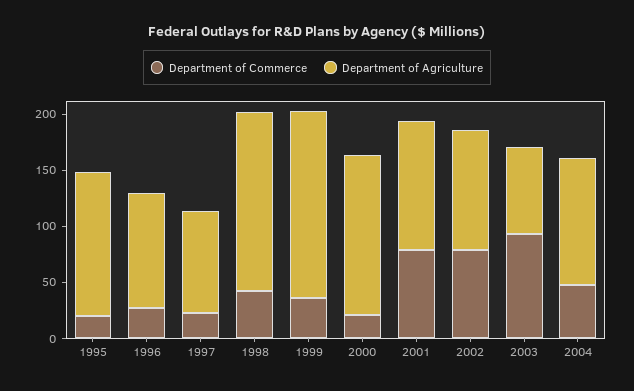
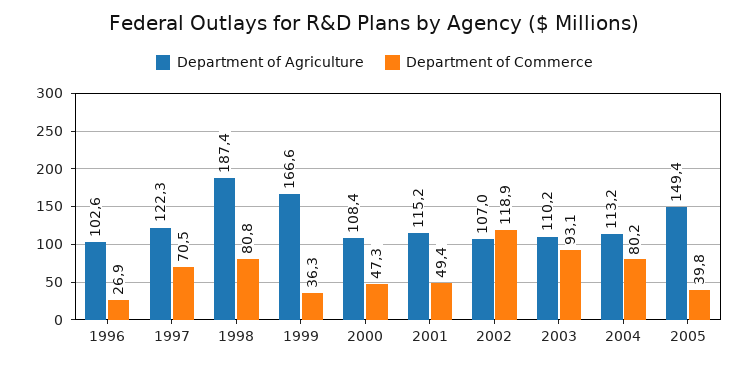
Department of Commerce, 1995: 20 -> none
Department of Agriculture, 1995: 130 -> none
Department of Commerce, 1997: 20 -> 70.5
Department of Agriculture, 1997: 90 -> 122.3
Department of Commerce, 1998: 40 -> 80.8
Department of Agriculture, 1998: 160 -> 187.4
Department of Commerce, 2000: 20 -> 47.3
Department of Agriculture, 2000: 140 -> 108.4
Department of Commerce, 2001: 80 -> 49.4
Department of Commerce, 2002: 80 -> 118.9
Department of Agriculture, 2003: 80 -> 110.2
Department of Commerce, 2004: 50 -> 80.2
Department of Agriculture, 2005: none -> 149.4
Department of Commerce, 2005: none -> 39.8

